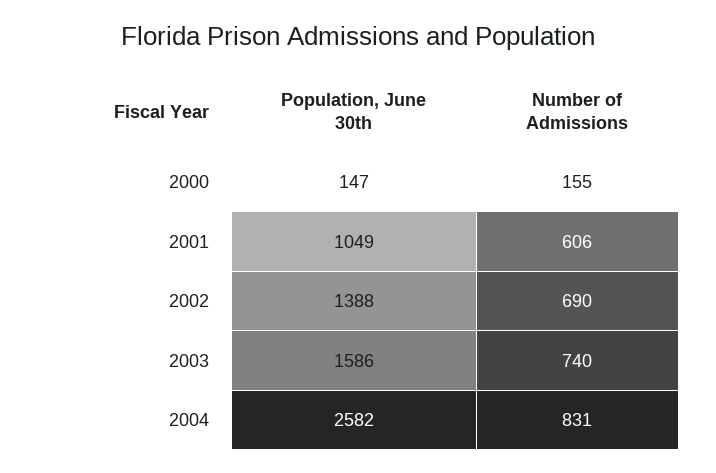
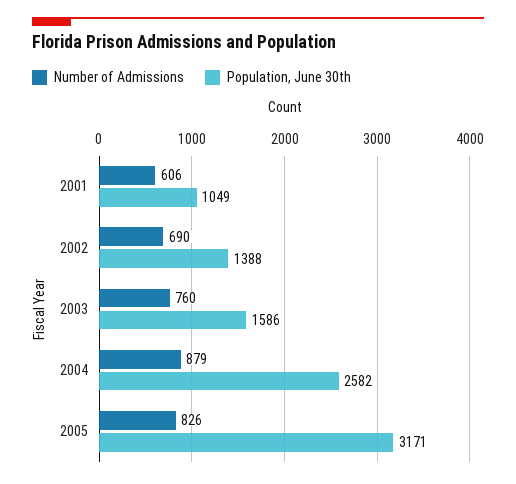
Population, June 30th, 2000: 147 -> none
Number of Admissions, 2000: 155 -> none
Number of Admissions, 2003: 740 -> 760
Number of Admissions, 2004: 831 -> 879
Number of Admissions, 2005: none -> 826
Population, June 30th, 2005: none -> 3171

